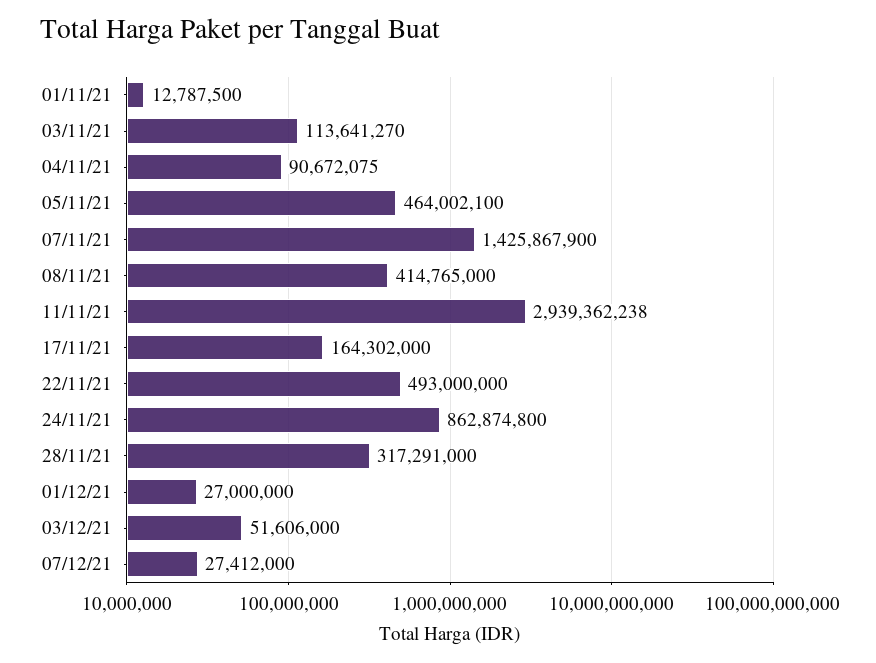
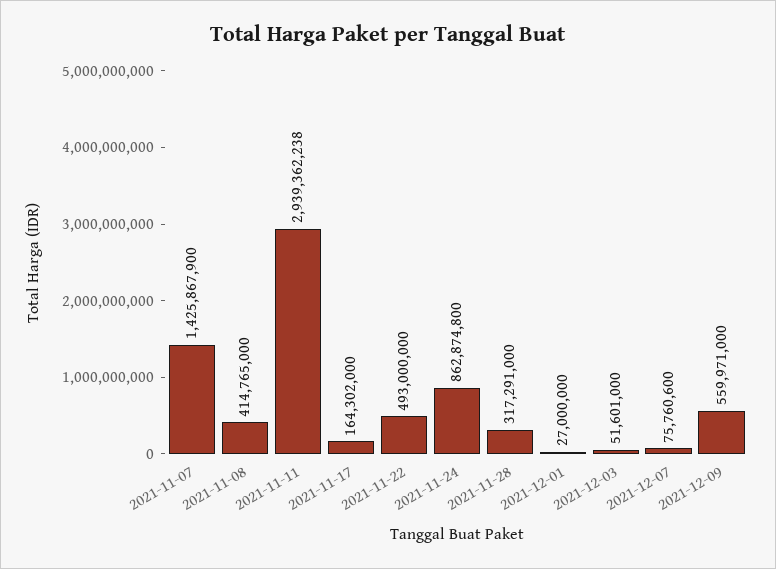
01/11/21: 12787500 -> none
03/11/21: 113641270 -> none
04/11/21: 90672075 -> none
05/11/21: 464002100 -> none
03/12/21: 51606000 -> 51601000
07/12/21: 27412000 -> 75760600
2021-12-09: none -> 559971000

